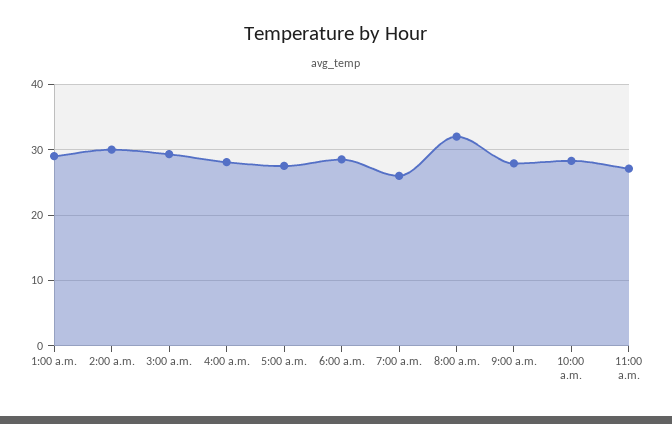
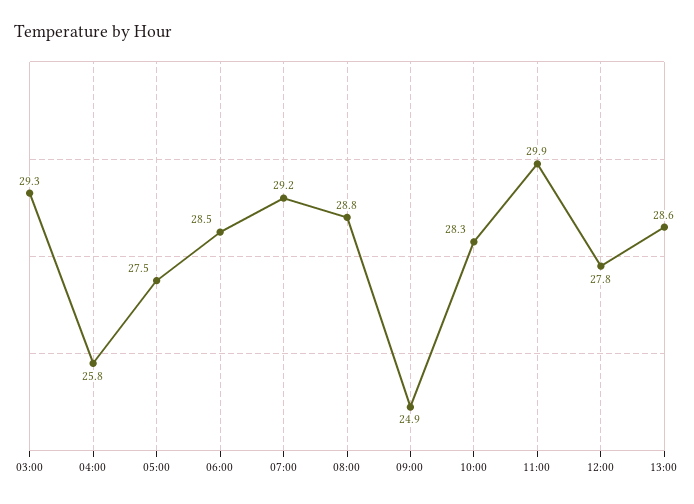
1:00 a.m.: 29 -> none
2:00 a.m.: 30 -> none
4:00 a.m.: 28 -> 25.8
7:00 a.m.: 26 -> 29.2
8:00 a.m.: 32 -> 28.8
9:00 a.m.: 28 -> 24.9
11:00 a.m.: 27 -> 29.9
12:00: none -> 27.8
13:00: none -> 28.6

